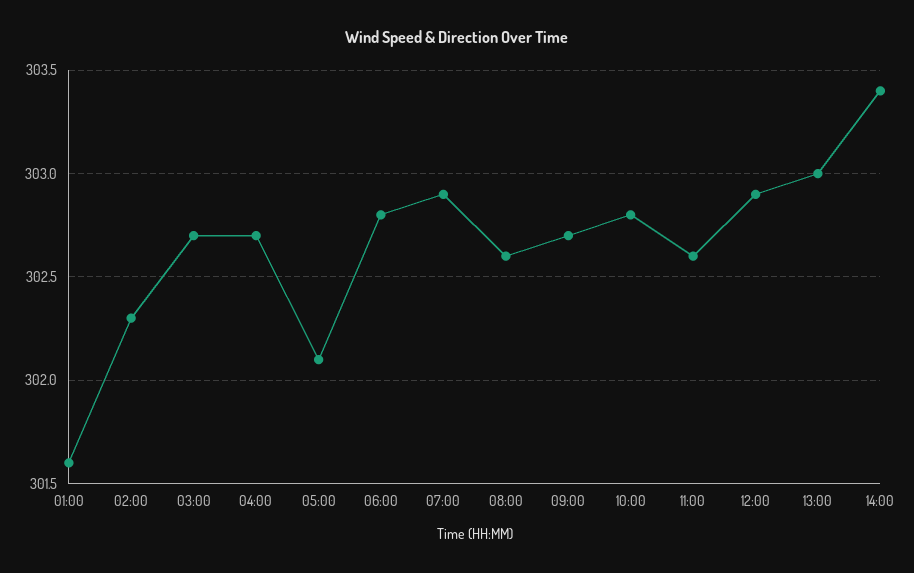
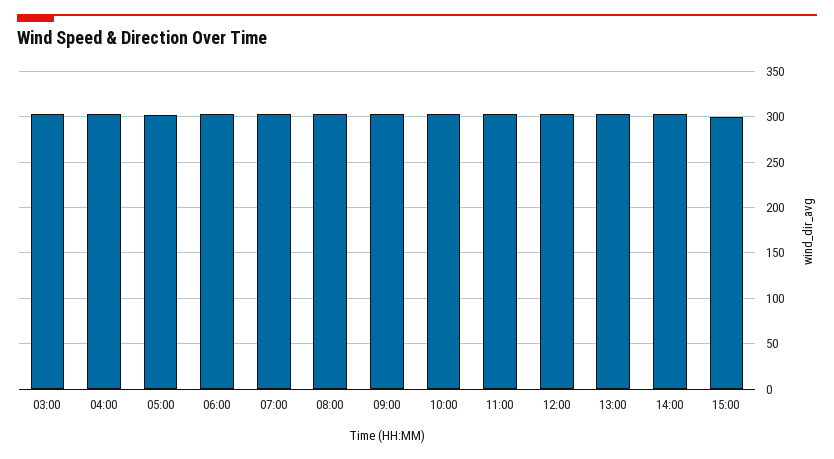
01:00: 301.6 -> none
02:00: 302.3 -> none
15:00: none -> 300

